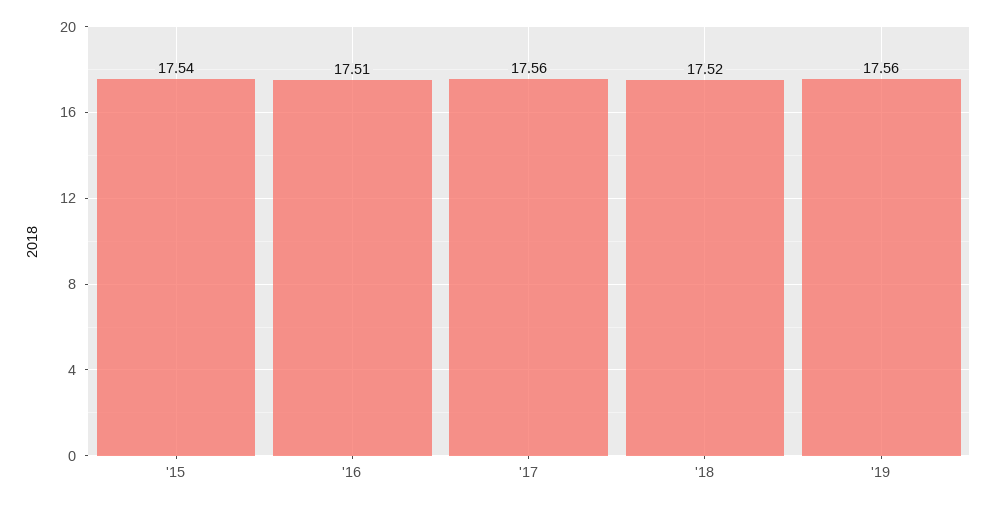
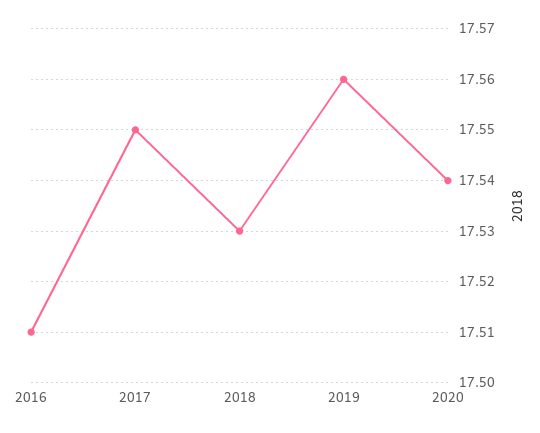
'15: 17.54 -> none
'17: 17.56 -> 17.55
'18: 17.52 -> 17.53
2020: none -> 17.54

